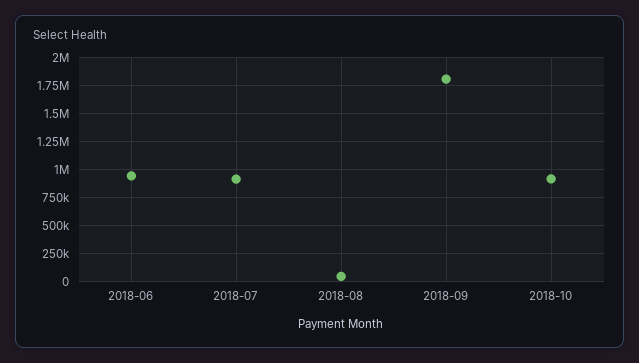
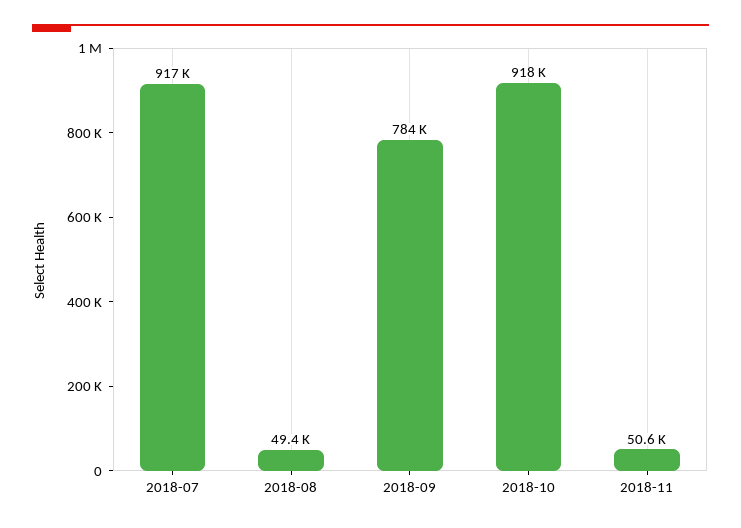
2018-06: 1000000 -> none
2018-09: 1750000 -> 784000
2018-11: none -> 50600

